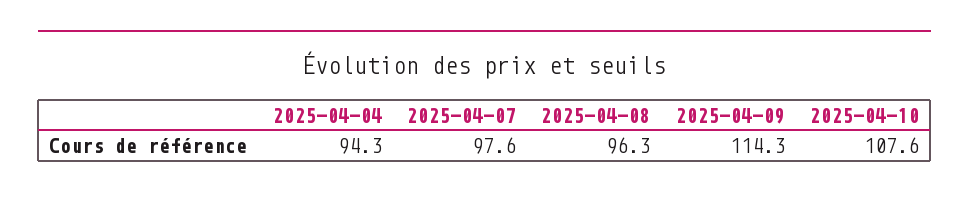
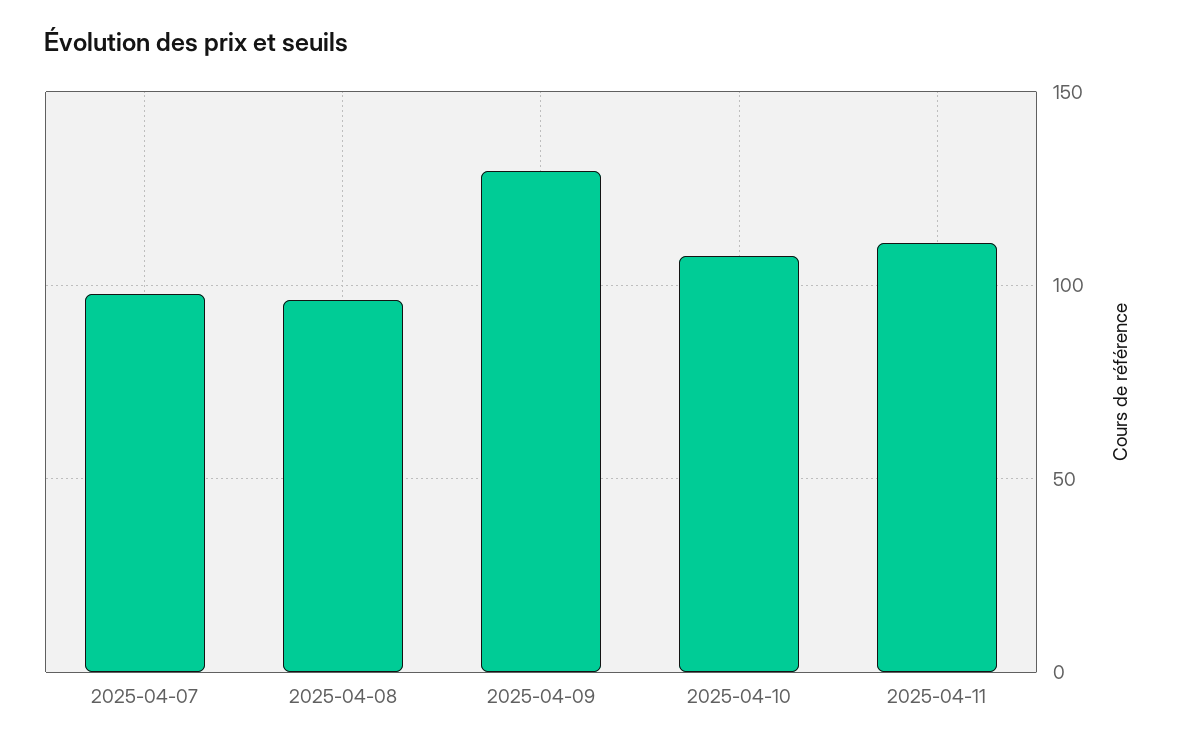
2025-04-04: 94.3 -> none
2025-04-09: 114.3 -> 130
2025-04-11: none -> 110

